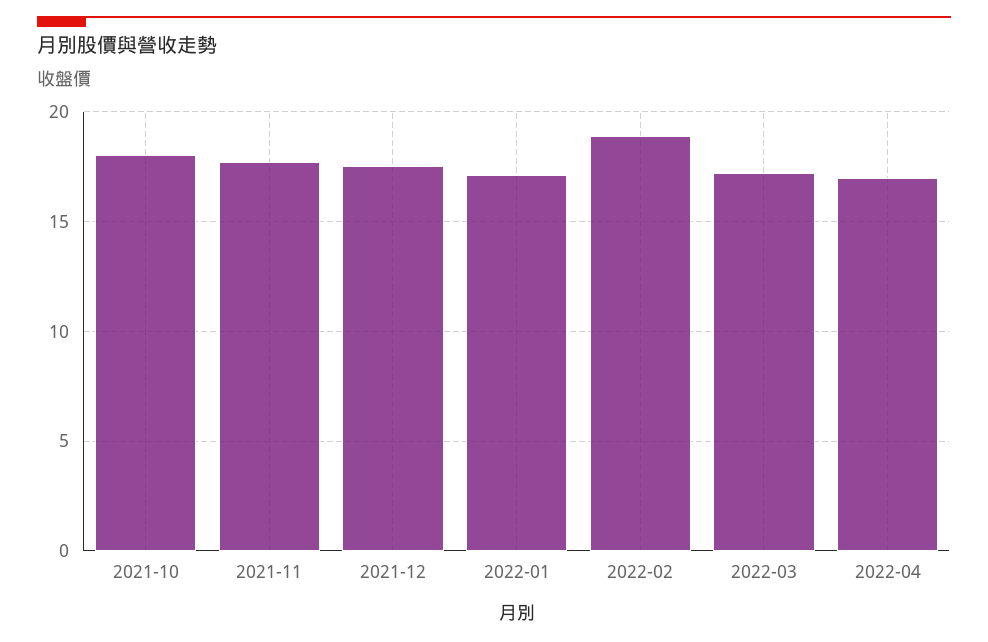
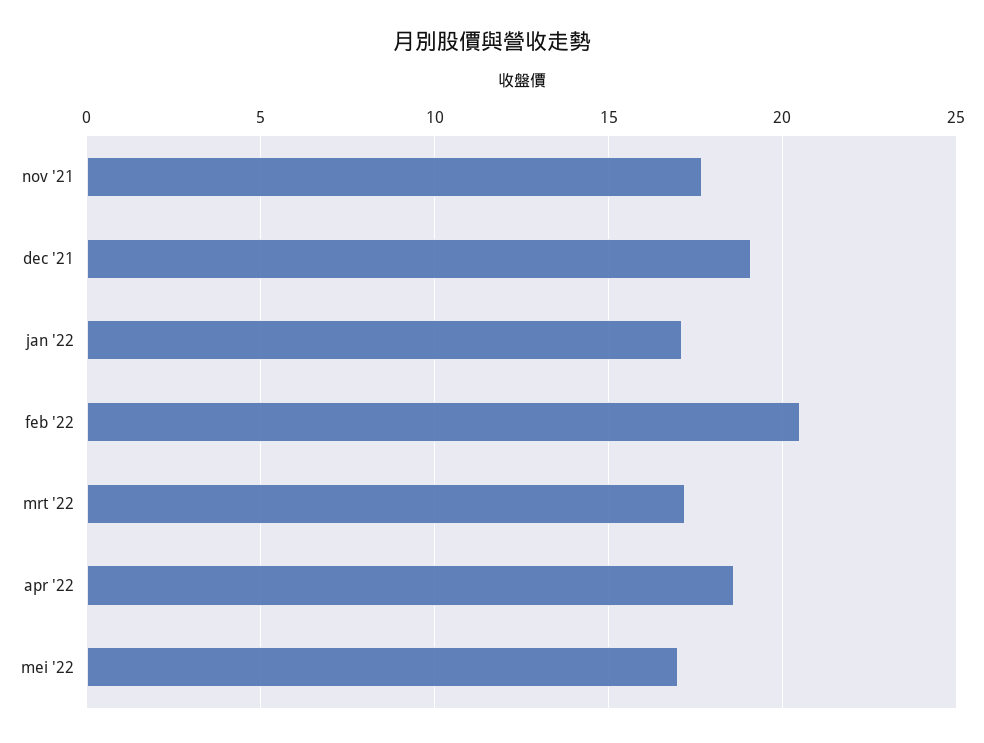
2021-10: 18 -> none
2021-12: 17.5 -> 19
2022-02: 19 -> 20.5
2022-04: 17 -> 18.5
mei '22: none -> 17

